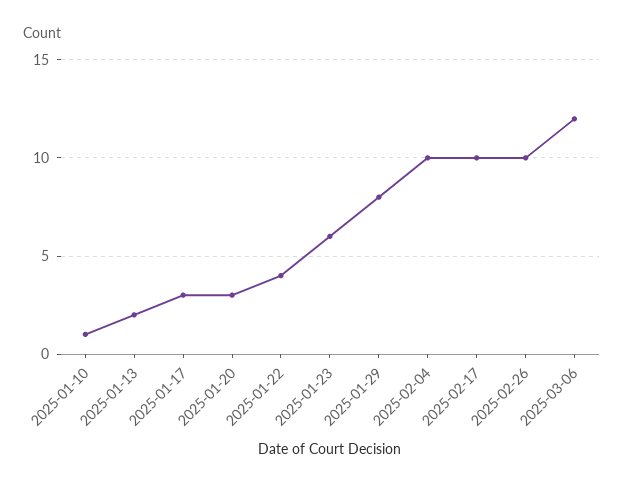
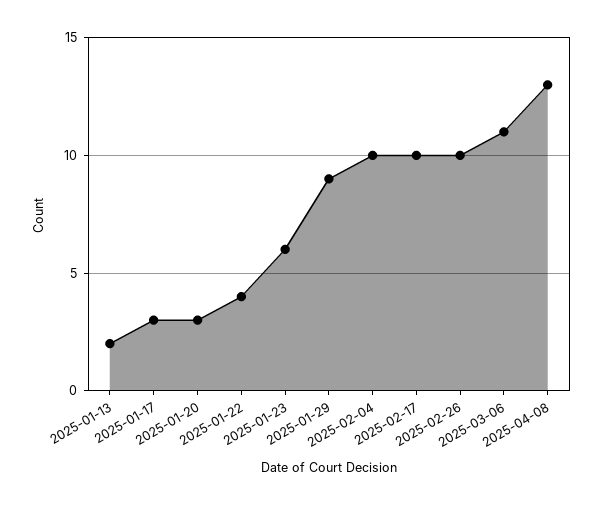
2025-01-10: 1 -> none
2025-01-29: 8 -> 9
2025-03-06: 12 -> 11
2025-04-08: none -> 13

